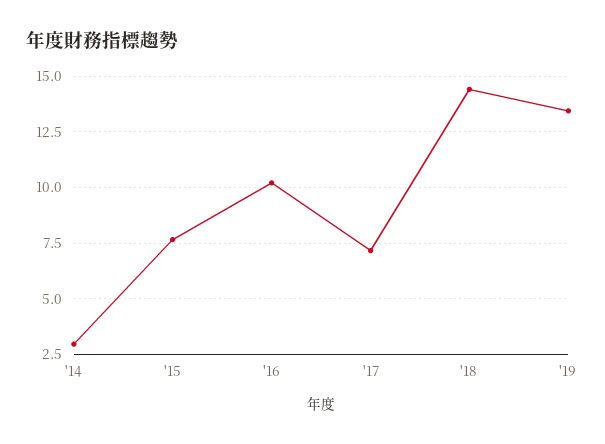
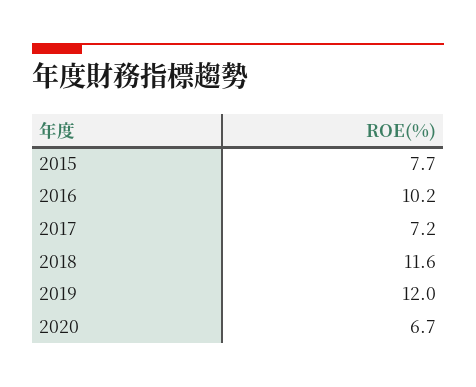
'14: 3 -> none
'18: 14.5 -> 11.6
'19: 13.5 -> 12
2020: none -> 6.7

